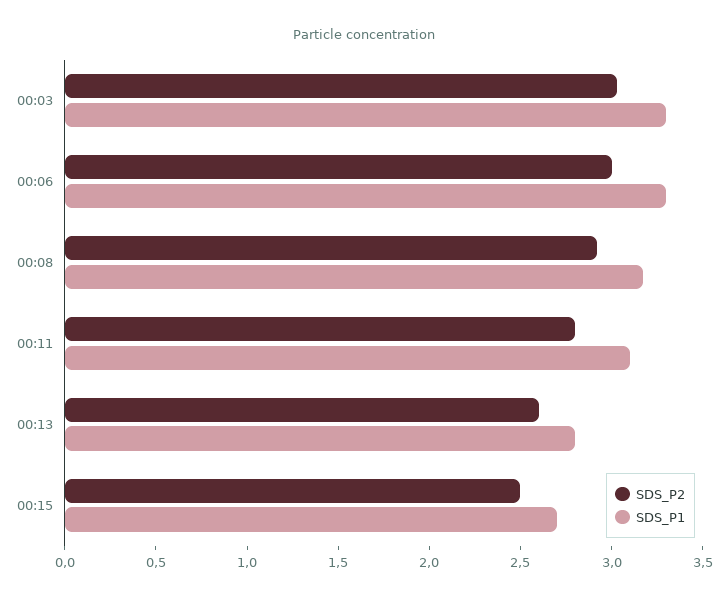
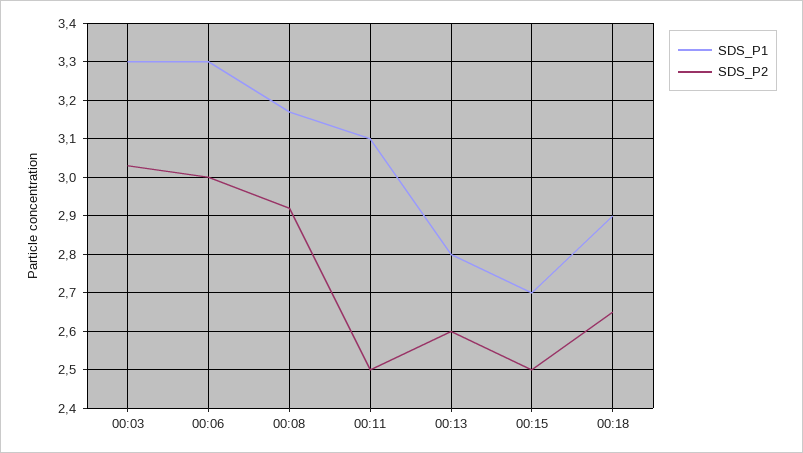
SDS_P2, 00:11: 2.8 -> 2.5
SDS_P1, 00:18: none -> 2.9
SDS_P2, 00:18: none -> 2.65

